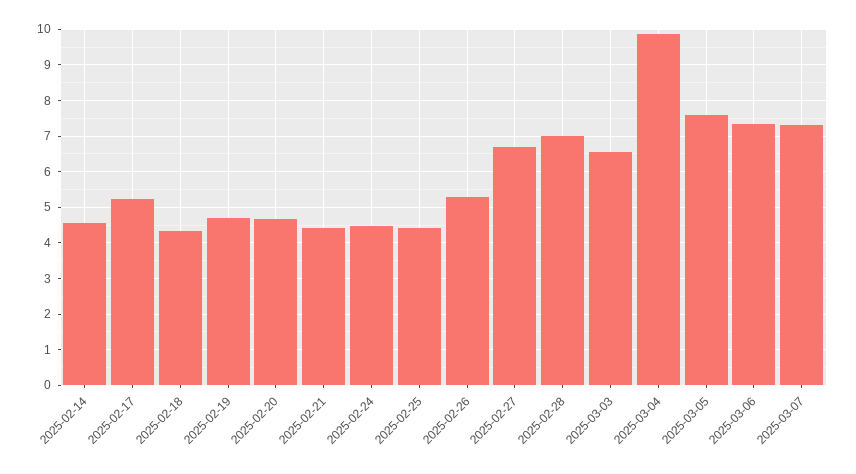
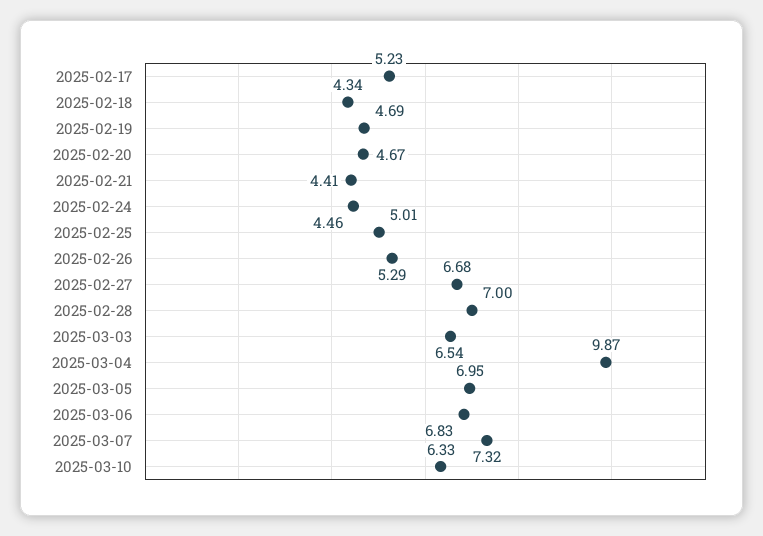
2025-02-14: 4.6 -> none
2025-02-25: 4.4 -> 5.01
2025-03-05: 7.6 -> 6.95
2025-03-06: 7.4 -> 6.83
2025-03-10: none -> 6.33

